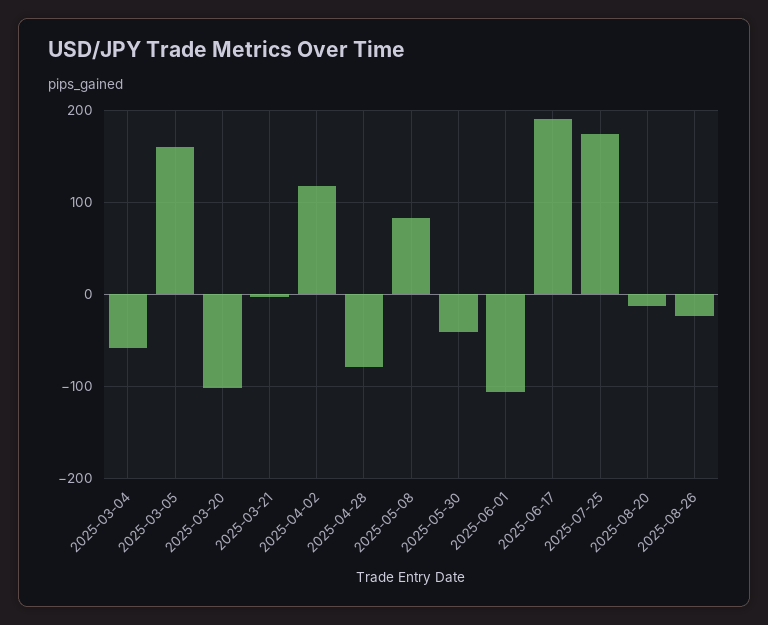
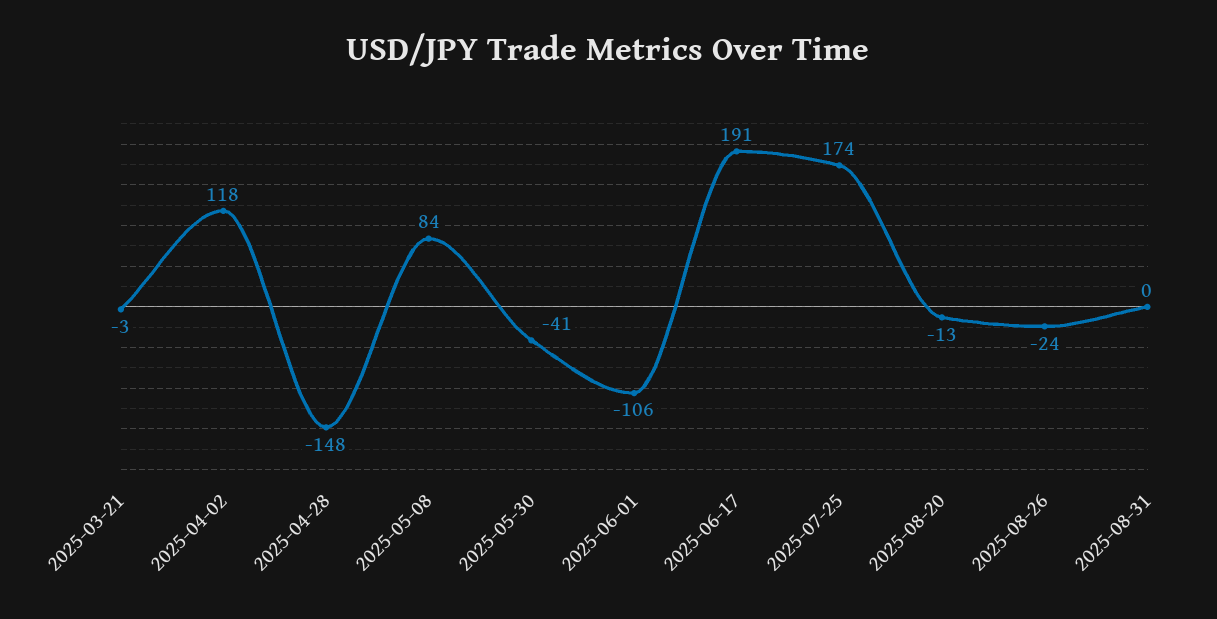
2025-03-04: -60 -> none
2025-03-05: 160 -> none
2025-03-20: -100 -> none
2025-04-28: -80 -> -148
2025-08-31: none -> 0

